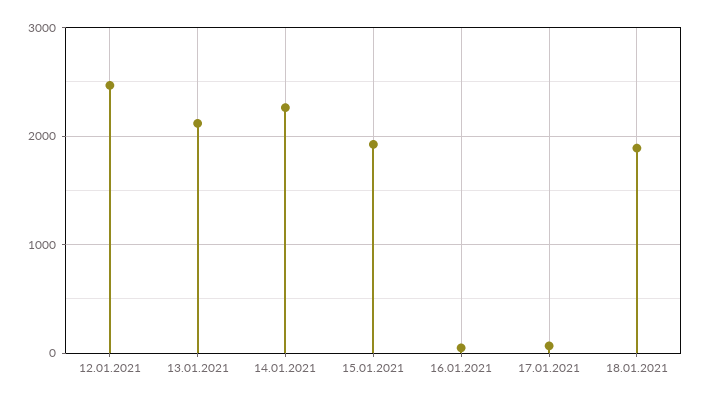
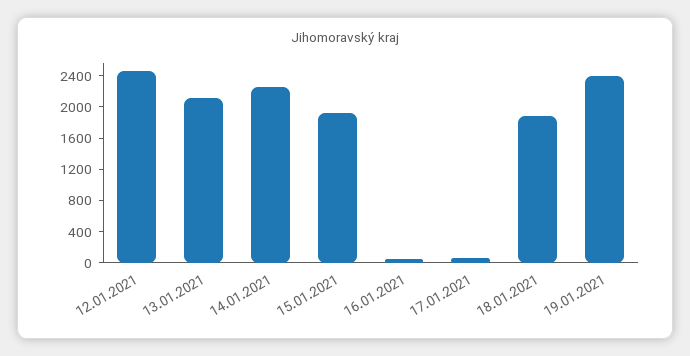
19.01.2021: none -> 2400

